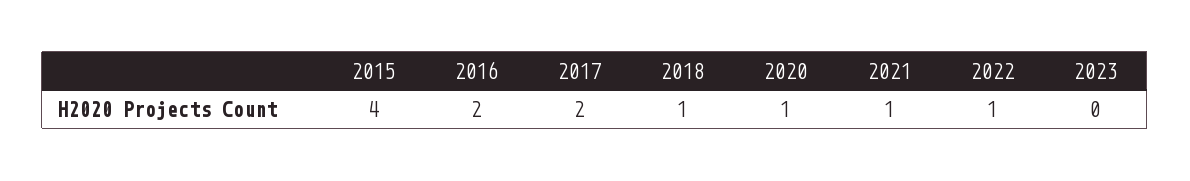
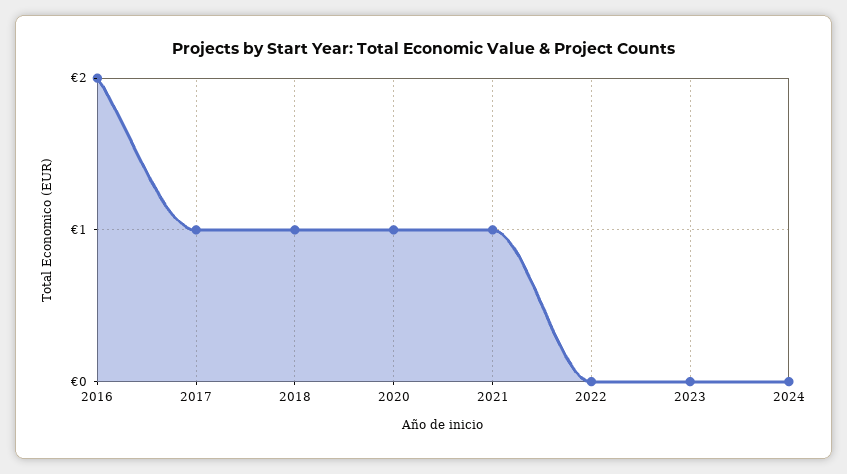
2015: 4 -> none
2017: 2 -> 1
2022: 1 -> 0
2024: none -> 0

